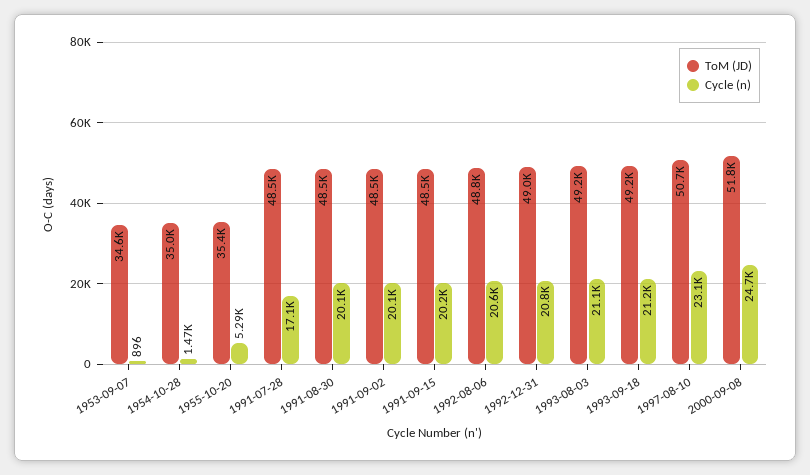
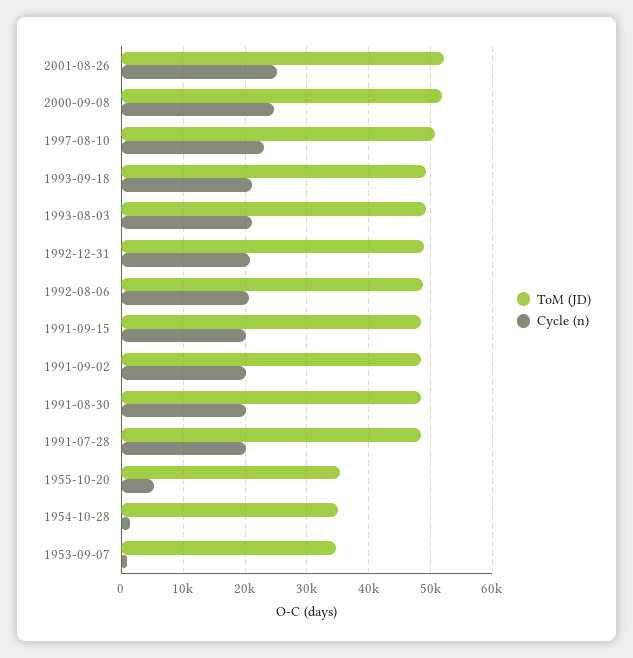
Cycle (n), 1991-07-28: 17100 -> 20000
ToM (JD), 2001-08-26: none -> 52000
Cycle (n), 2001-08-26: none -> 25000

